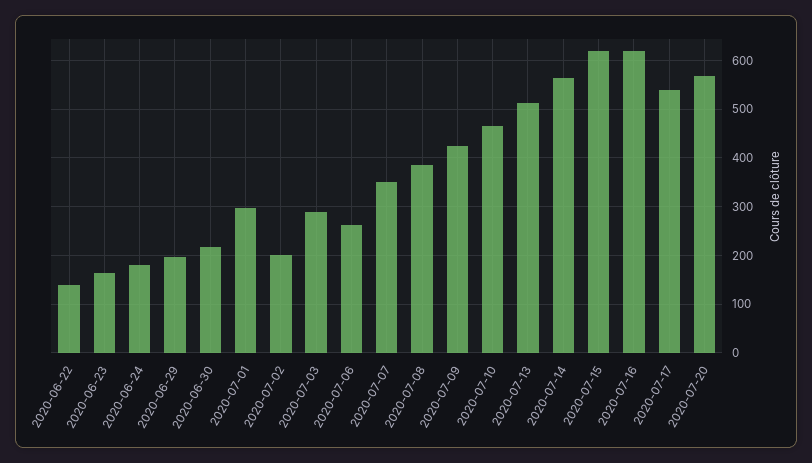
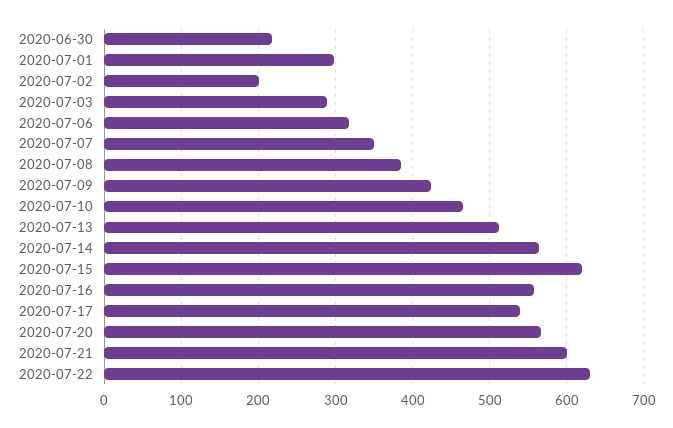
2020-06-22: 140 -> none
2020-06-23: 160 -> none
2020-06-24: 180 -> none
2020-06-29: 200 -> none
2020-07-06: 260 -> 320
2020-07-16: 620 -> 560
2020-07-21: none -> 600
2020-07-22: none -> 630

